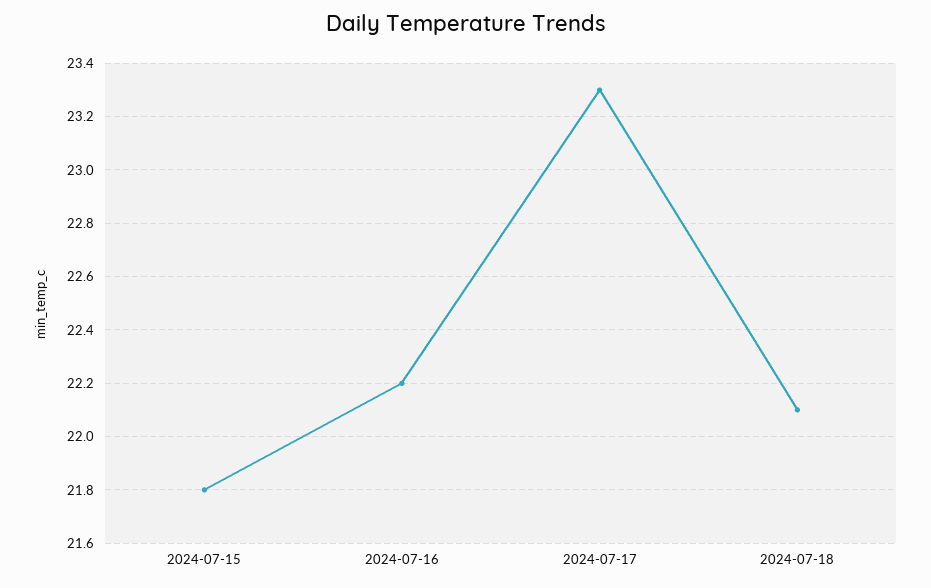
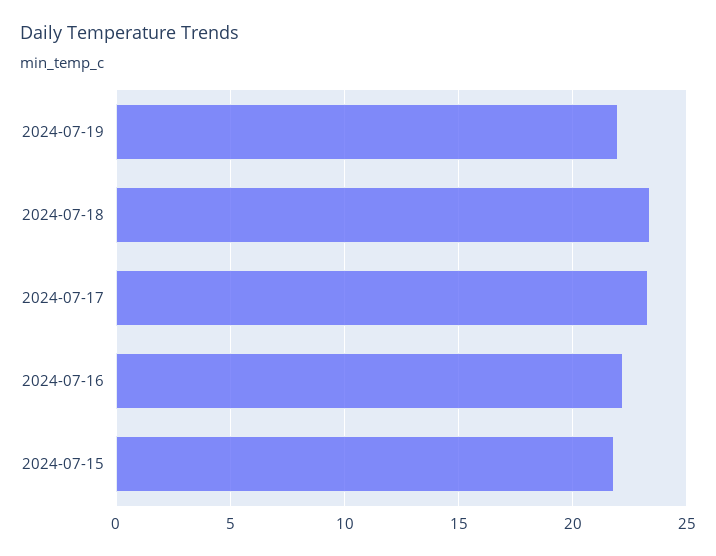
2024-07-18: 22.1 -> 23.5
2024-07-19: none -> 22

